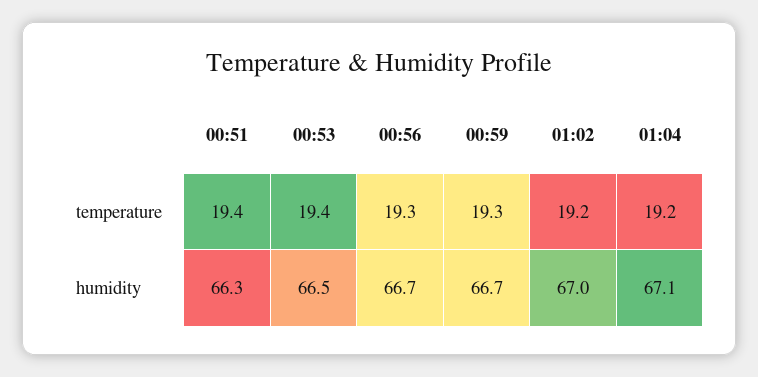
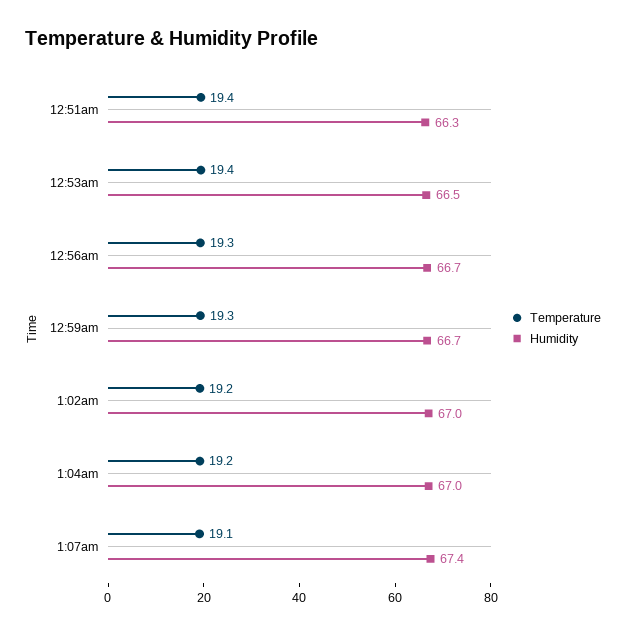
humidity, 01:04: 67.1 -> 67
temperature, 1:07am: none -> 19.1
humidity, 1:07am: none -> 67.4

